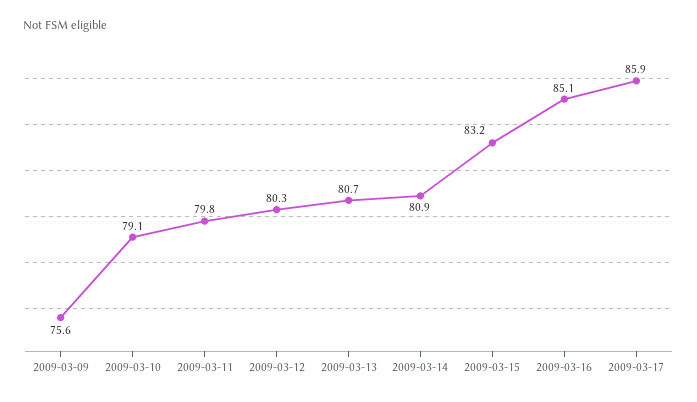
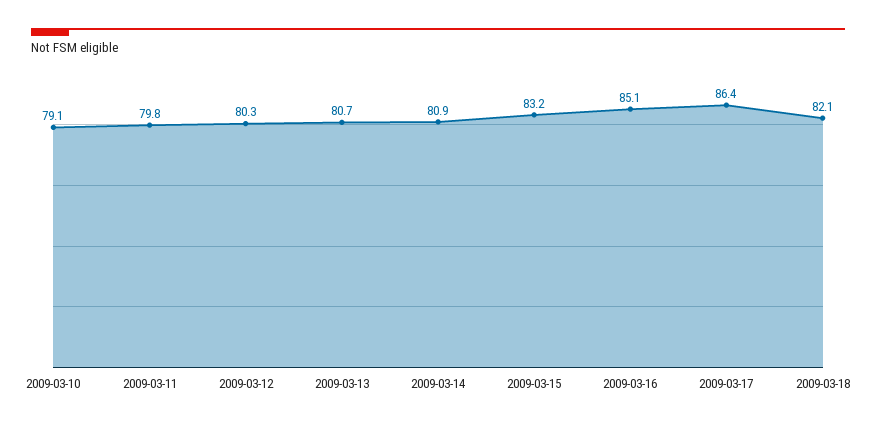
2009-03-09: 75.6 -> none
2009-03-17: 85.9 -> 86.4
2009-03-18: none -> 82.1

